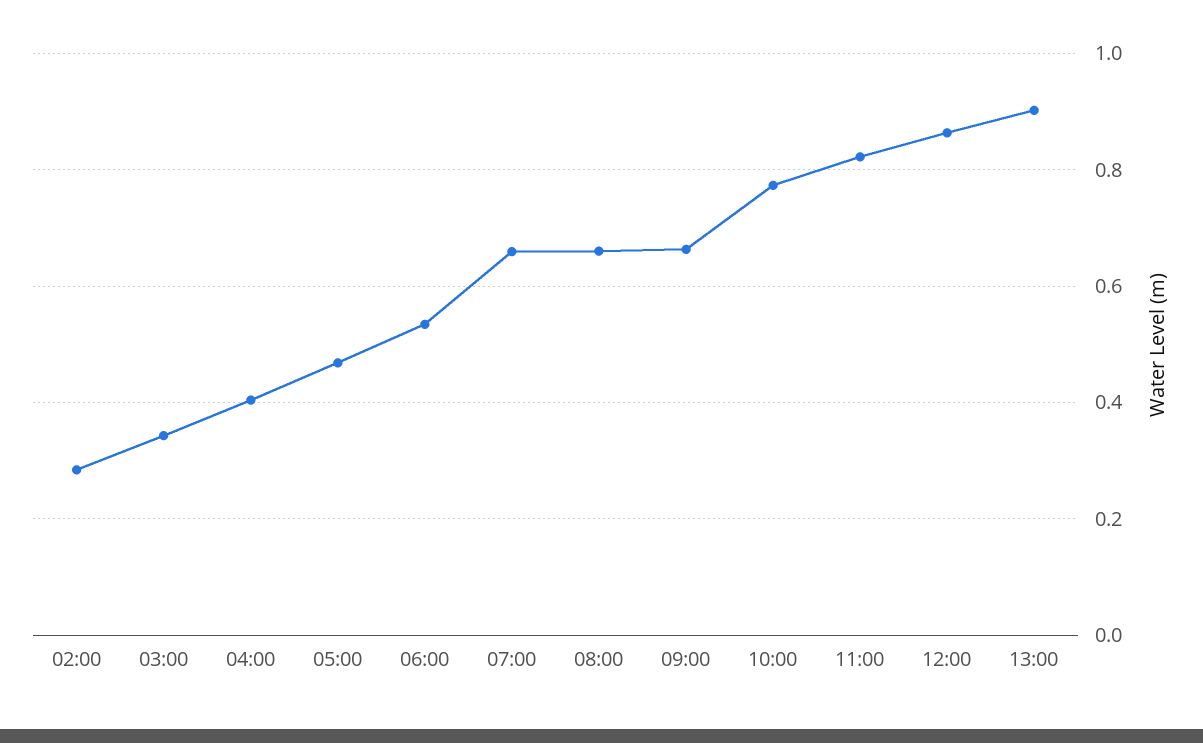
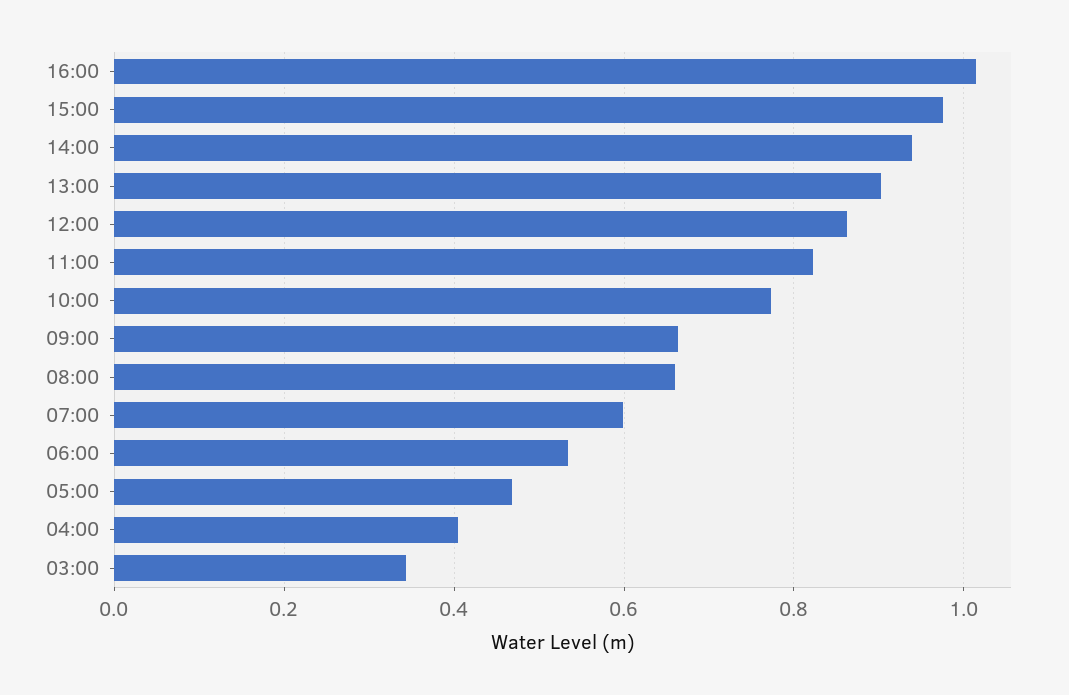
02:00: 0.28 -> none
07:00: 0.66 -> 0.6
16:00: none -> 1.02
15:00: none -> 0.98
14:00: none -> 0.94

